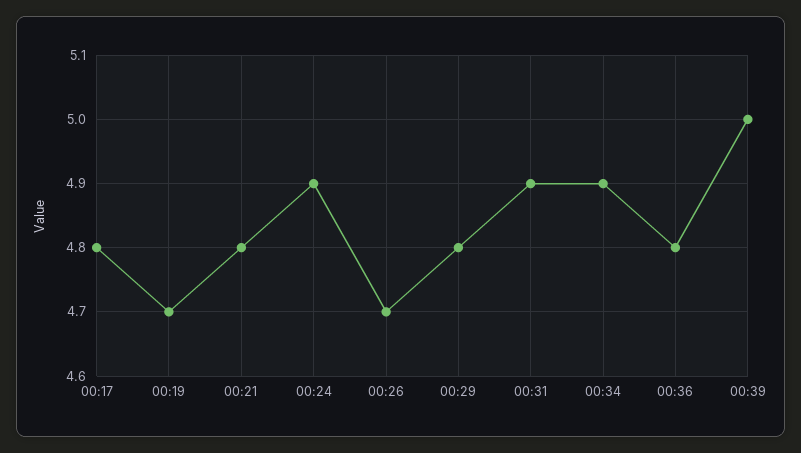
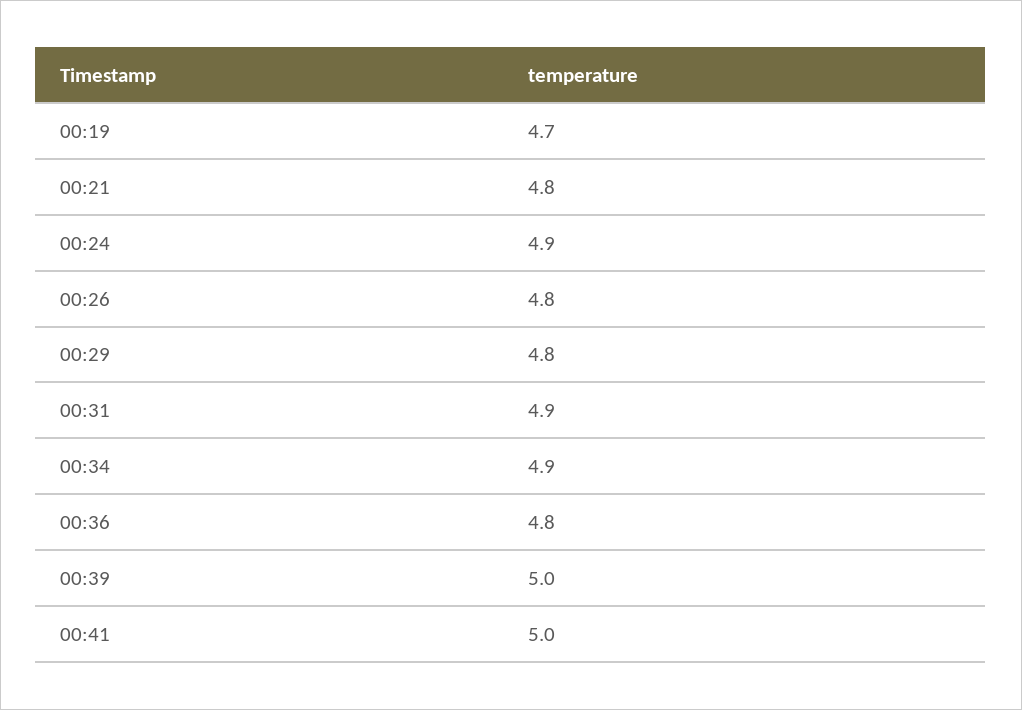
00:17: 4.8 -> none
00:26: 4.7 -> 4.8
00:41: none -> 5

